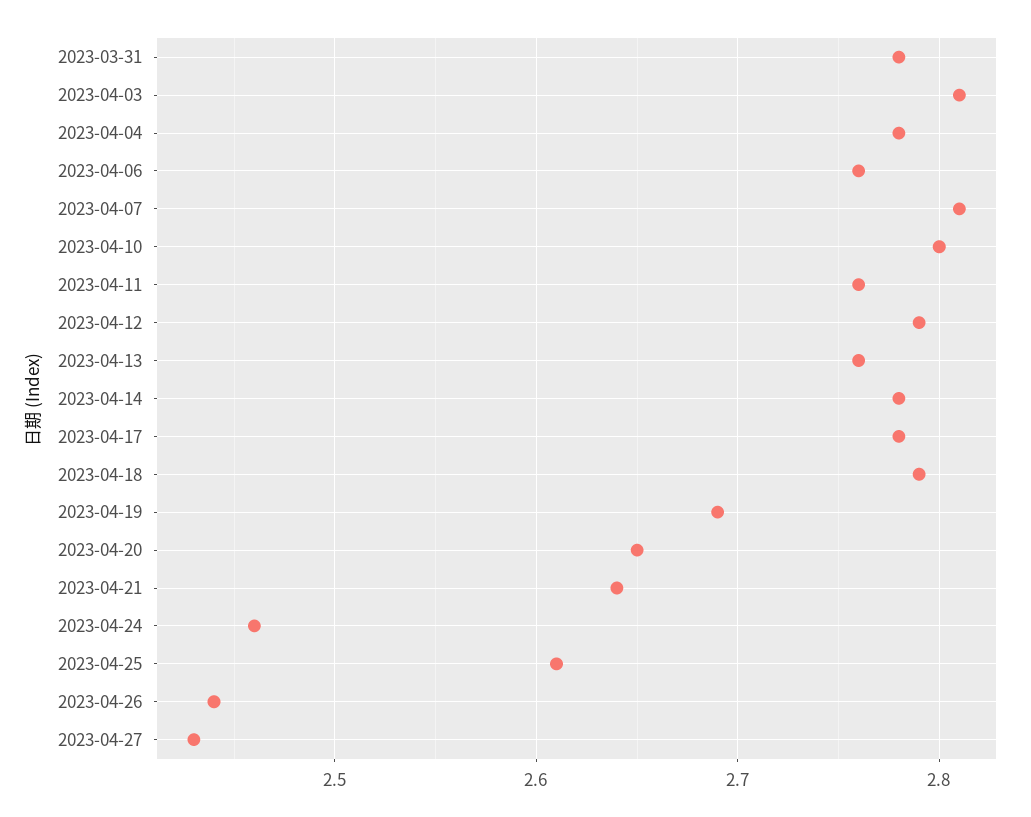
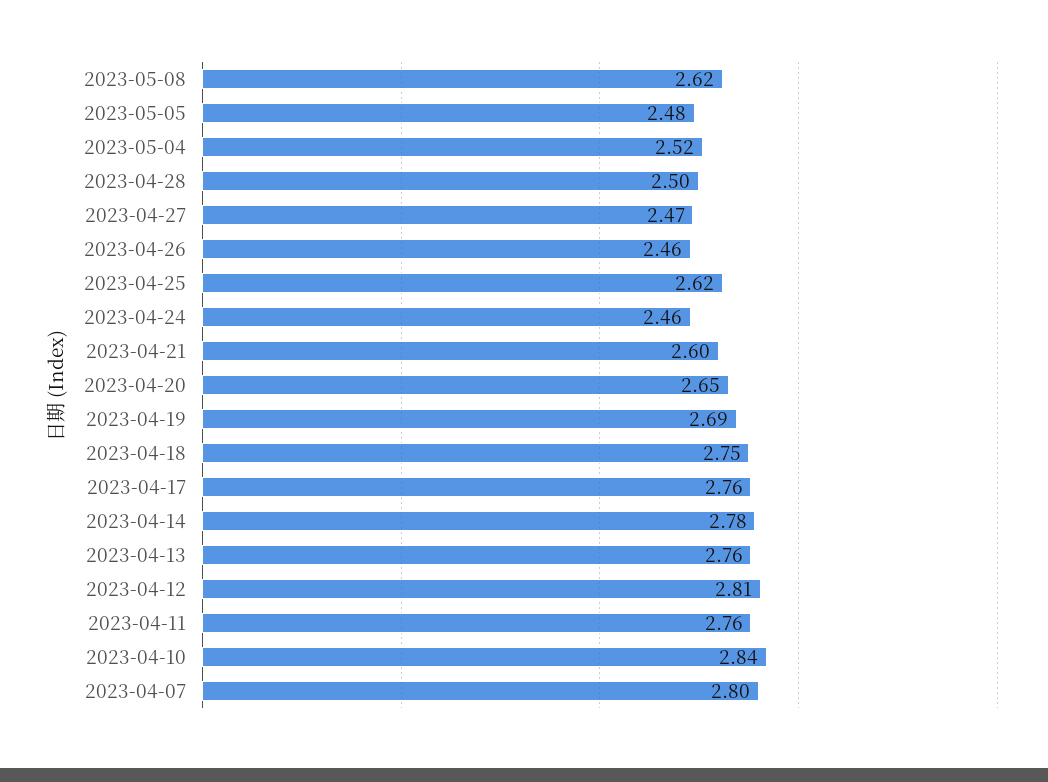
2023-03-31: 2.78 -> none
2023-04-03: 2.81 -> none
2023-04-04: 2.78 -> none
2023-04-06: 2.76 -> none
2023-04-07: 2.81 -> 2.8
2023-04-10: 2.8 -> 2.84
2023-04-12: 2.79 -> 2.81
2023-04-17: 2.78 -> 2.76
2023-04-18: 2.79 -> 2.75
2023-04-21: 2.64 -> 2.6
2023-04-25: 2.61 -> 2.62
2023-04-26: 2.44 -> 2.46
2023-04-27: 2.43 -> 2.47
2023-05-08: none -> 2.62
2023-05-05: none -> 2.48
2023-05-04: none -> 2.52
2023-04-28: none -> 2.5

